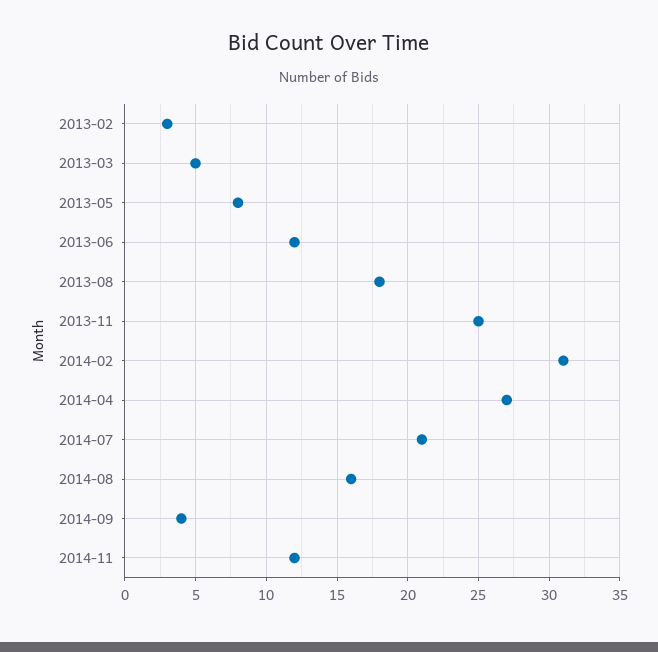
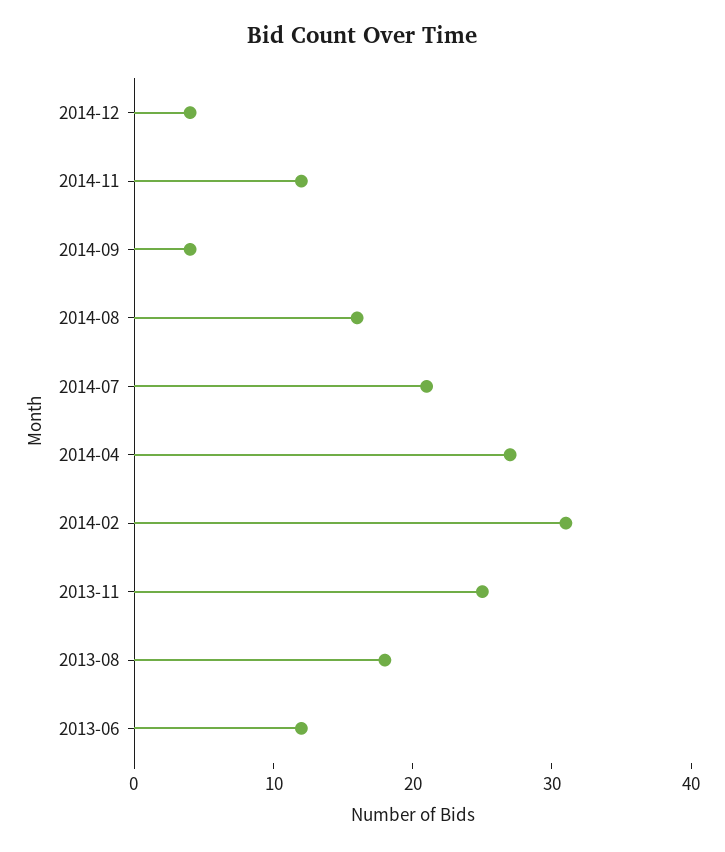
2013-02: 3 -> none
2013-03: 5 -> none
2013-05: 8 -> none
2014-12: none -> 4

